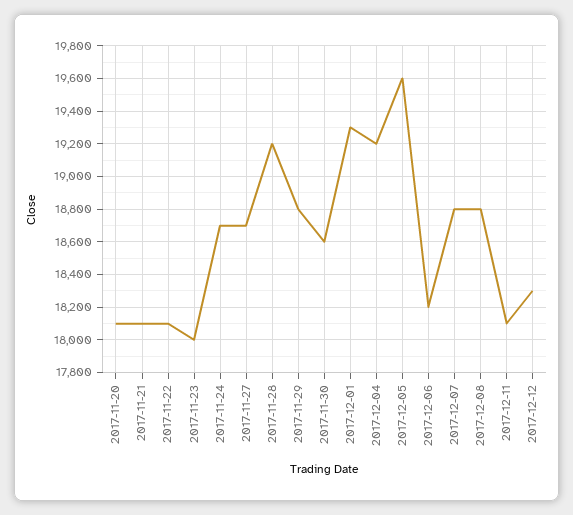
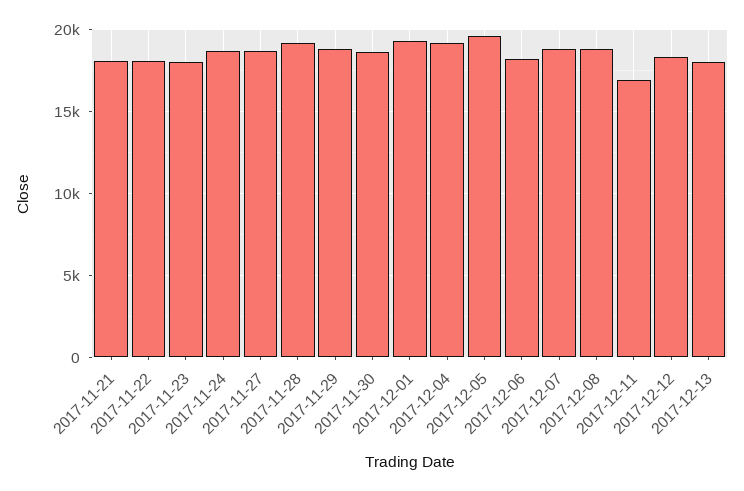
2017-11-20: 18100 -> none
2017-12-11: 18100 -> 17000
2017-12-13: none -> 18000

